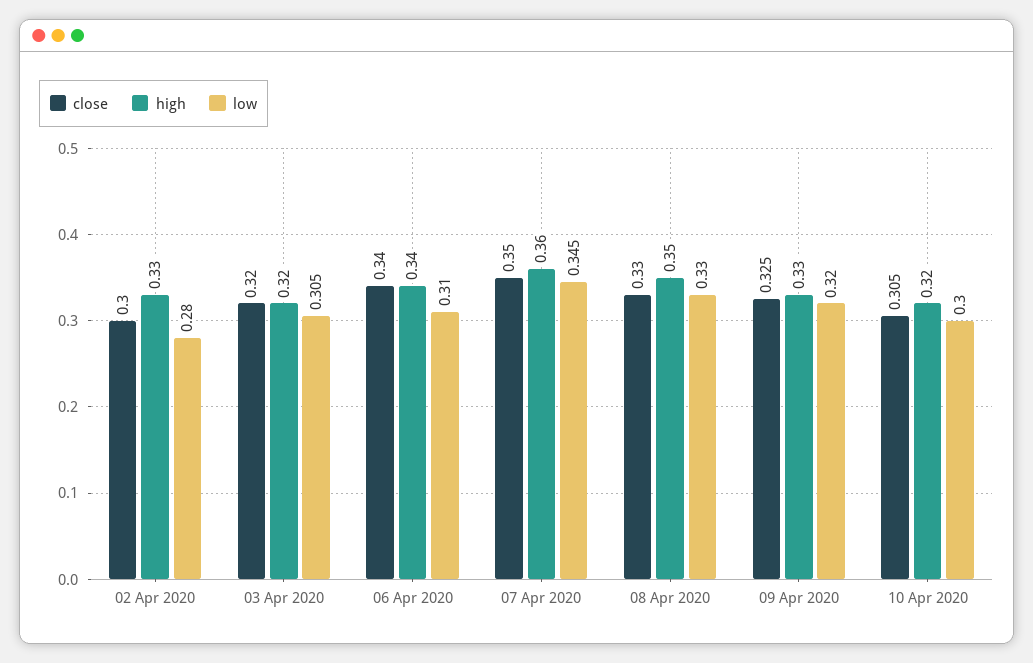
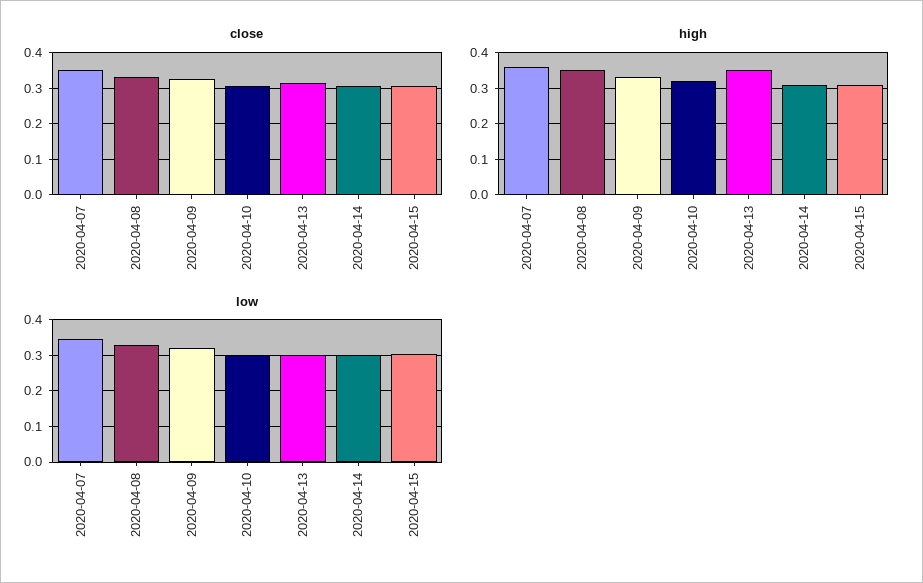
close, 02 Apr 2020: 0.3 -> none
high, 02 Apr 2020: 0.33 -> none
low, 02 Apr 2020: 0.28 -> none
close, 03 Apr 2020: 0.32 -> none
high, 03 Apr 2020: 0.32 -> none
low, 03 Apr 2020: 0.305 -> none
close, 06 Apr 2020: 0.34 -> none
high, 06 Apr 2020: 0.34 -> none
low, 06 Apr 2020: 0.31 -> none
close, 2020-04-13: none -> 0.32
close, 2020-04-14: none -> 0.3
close, 2020-04-15: none -> 0.3
high, 2020-04-13: none -> 0.35
high, 2020-04-14: none -> 0.3
high, 2020-04-15: none -> 0.3
low, 2020-04-13: none -> 0.3
low, 2020-04-14: none -> 0.3
low, 2020-04-15: none -> 0.3

